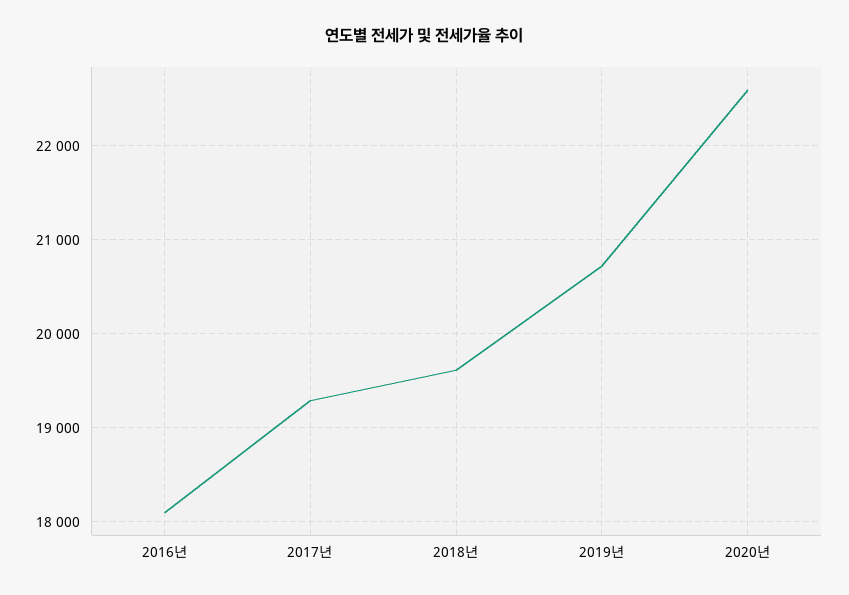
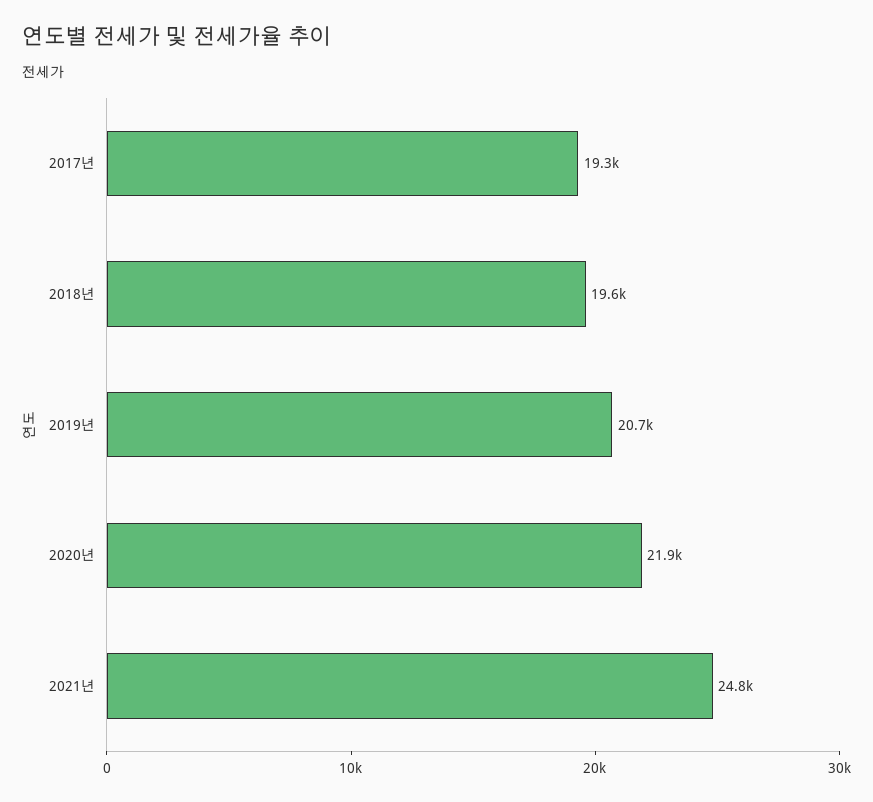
2016년: 18100 -> none
2020년: 22600 -> 21900
2021년: none -> 24800

